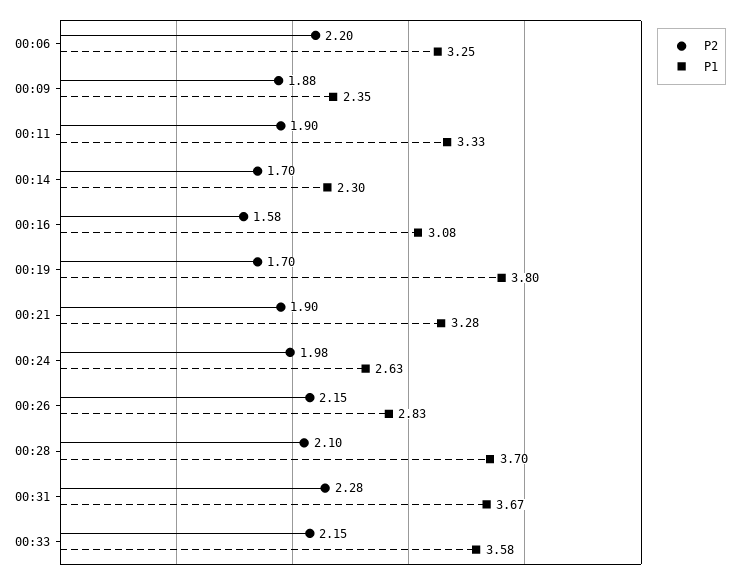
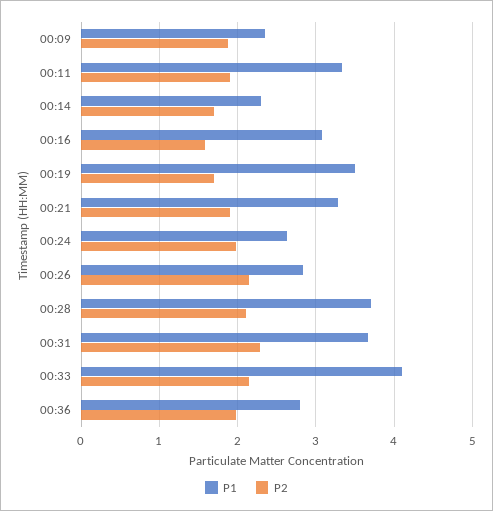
P2, 00:06: 2.2 -> none
P1, 00:06: 3.25 -> none
P1, 00:19: 3.8 -> 3.5
P1, 00:33: 3.58 -> 4.1
P1, 00:36: none -> 2.8
P2, 00:36: none -> 2

